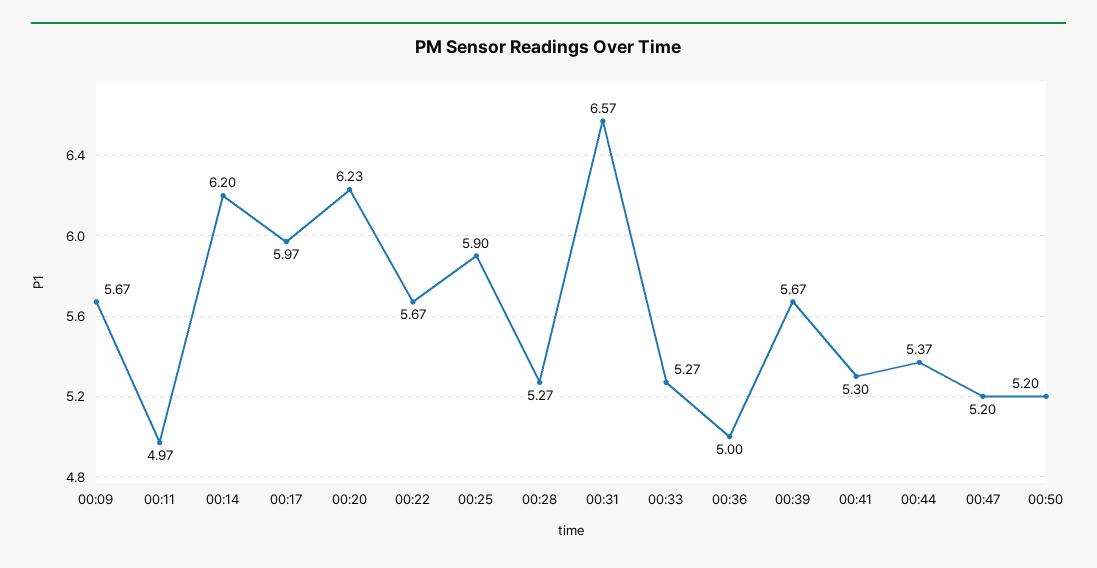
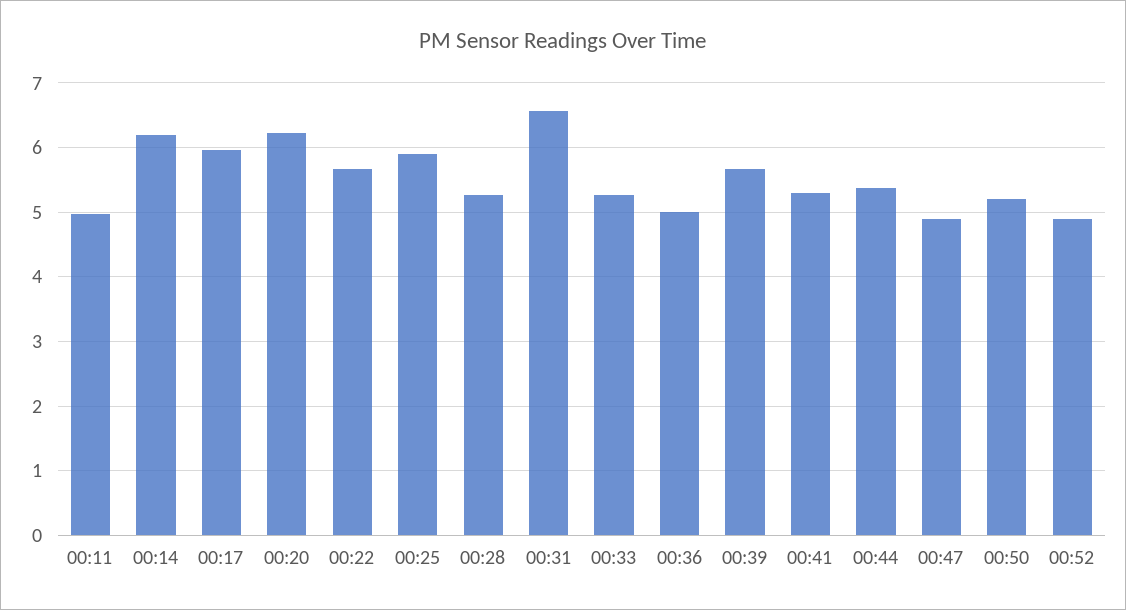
00:09: 5.67 -> none
00:47: 5.2 -> 4.9
00:52: none -> 4.9

